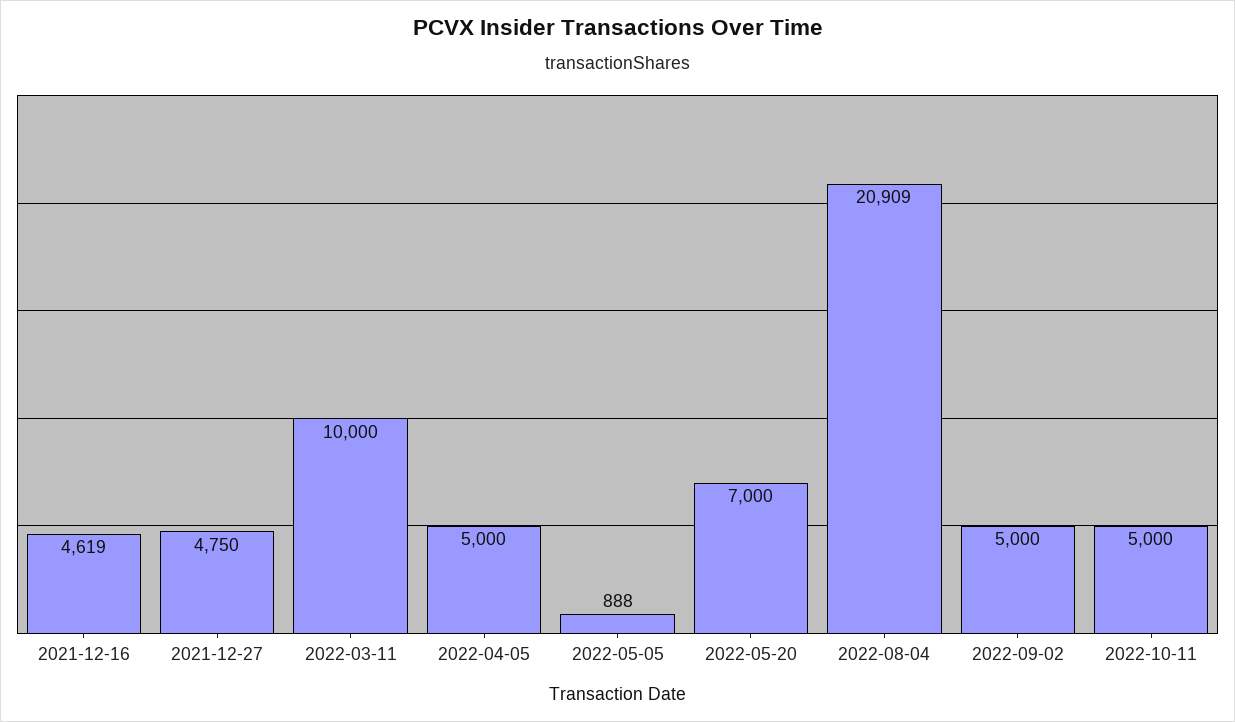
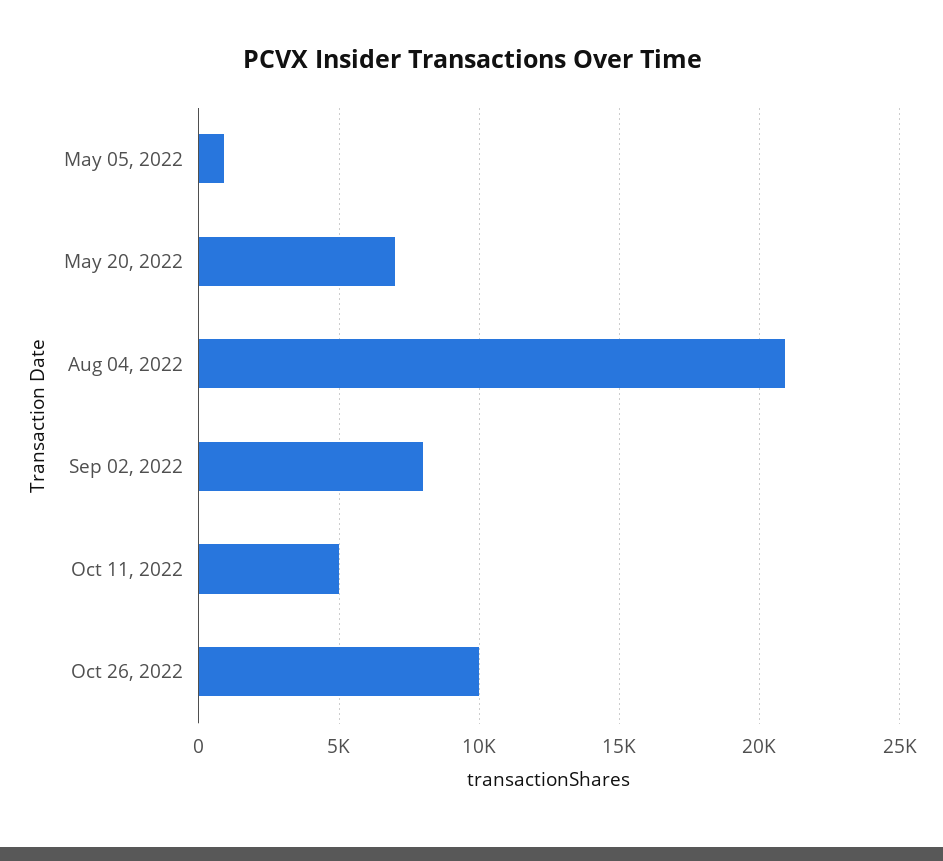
2021-12-16: 4619 -> none
2021-12-27: 4750 -> none
2022-03-11: 10000 -> none
2022-04-05: 5000 -> none
2022-09-02: 5000 -> 8000
Oct 26, 2022: none -> 10000

